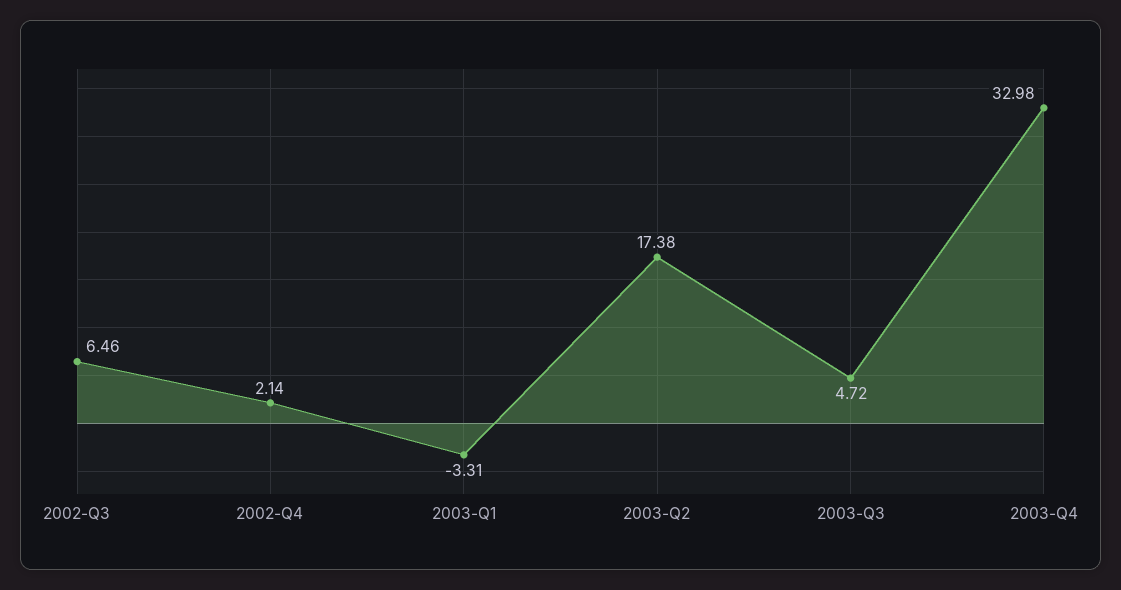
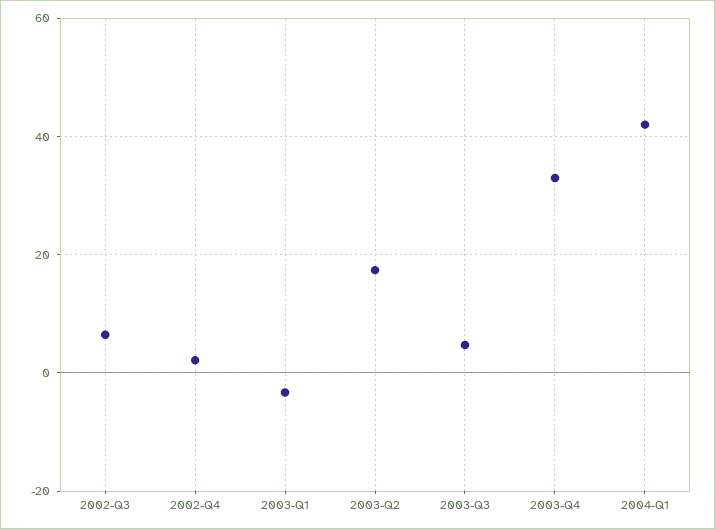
2004-Q1: none -> 42

